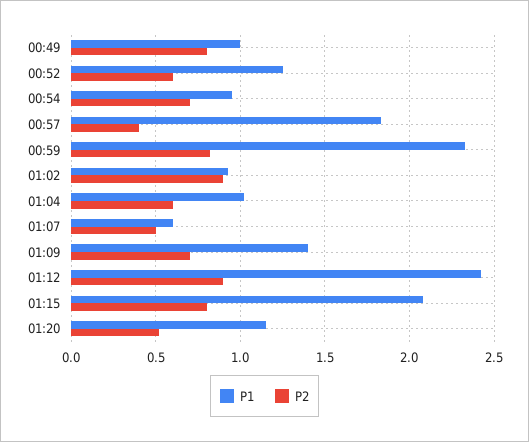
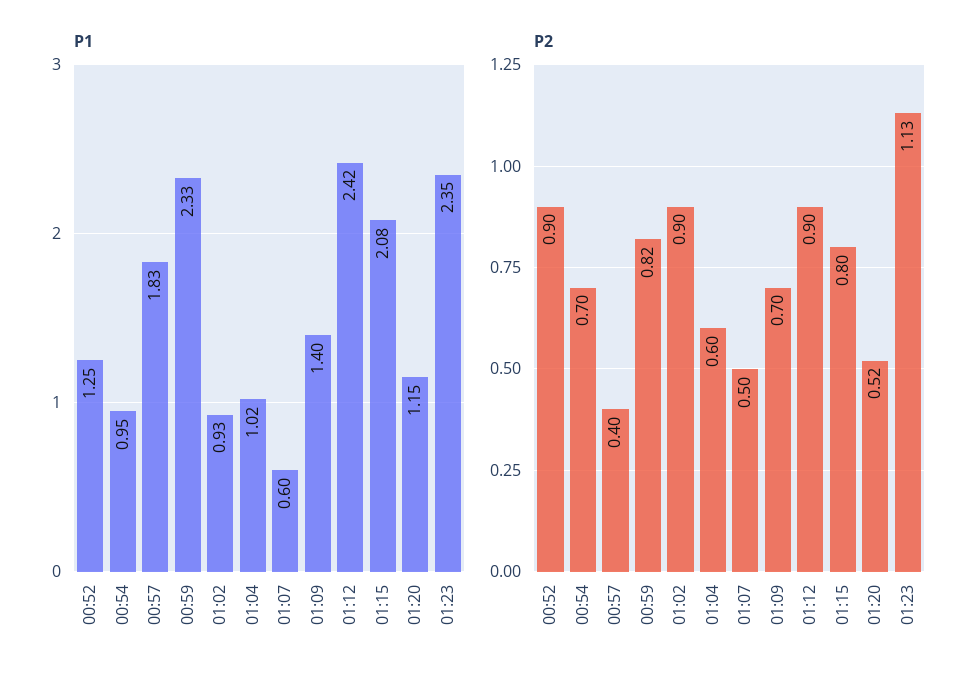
P1, 00:49: 1 -> none
P2, 00:49: 0.8 -> none
P2, 00:52: 0.6 -> 0.9
P1, 01:23: none -> 2.35
P2, 01:23: none -> 1.13

